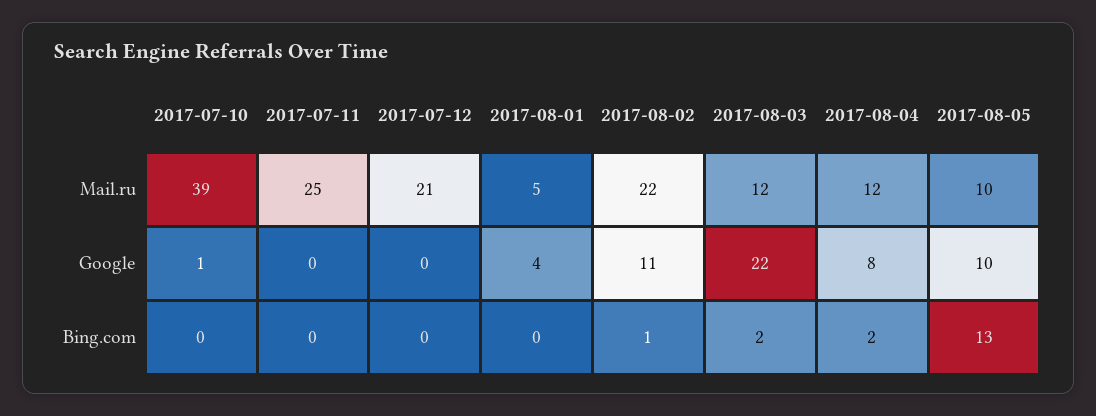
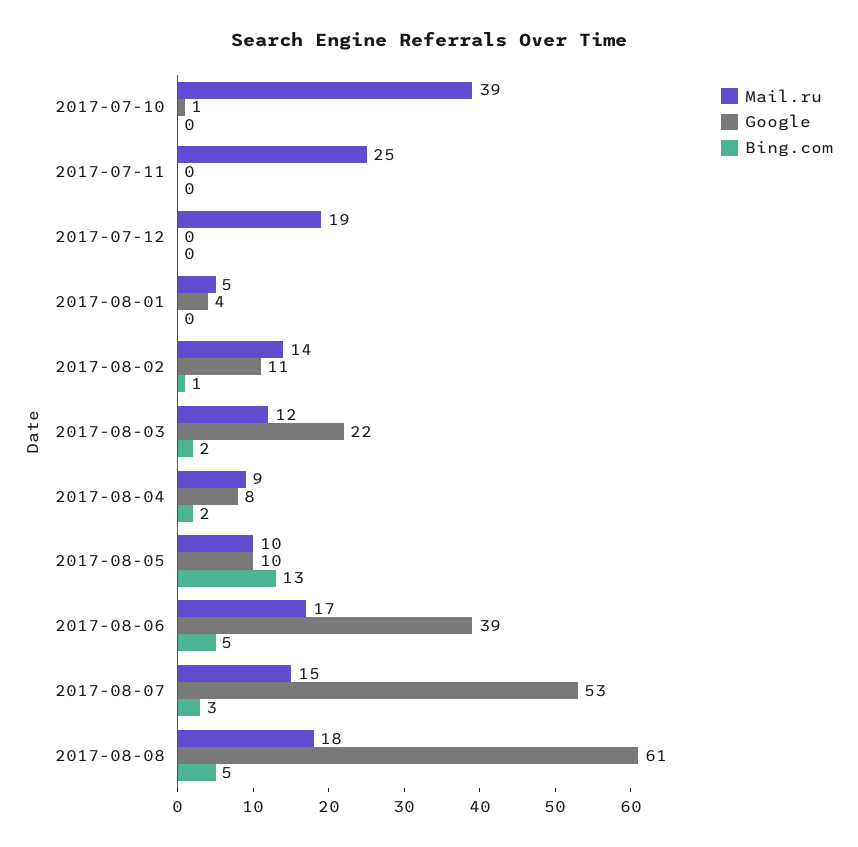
Mail.ru, 2017-07-12: 21 -> 19
Mail.ru, 2017-08-02: 22 -> 14
Mail.ru, 2017-08-04: 12 -> 9
Mail.ru, 2017-08-06: none -> 17
Google, 2017-08-06: none -> 39
Bing.com, 2017-08-06: none -> 5
Mail.ru, 2017-08-07: none -> 15
Google, 2017-08-07: none -> 53
Bing.com, 2017-08-07: none -> 3
Mail.ru, 2017-08-08: none -> 18
Google, 2017-08-08: none -> 61
Bing.com, 2017-08-08: none -> 5

